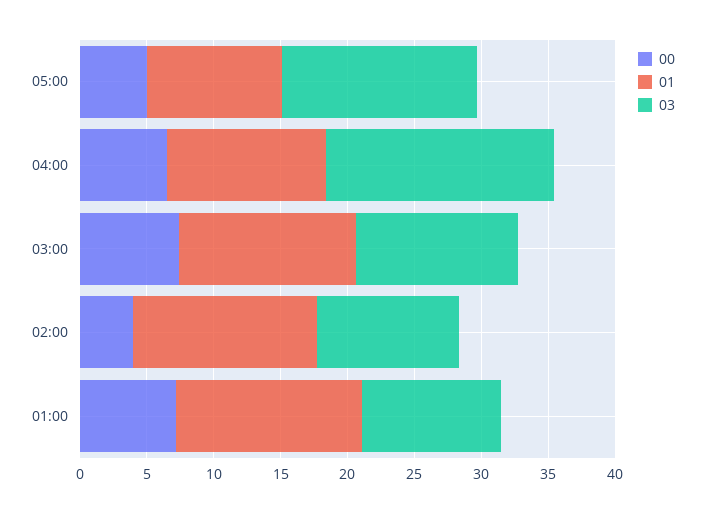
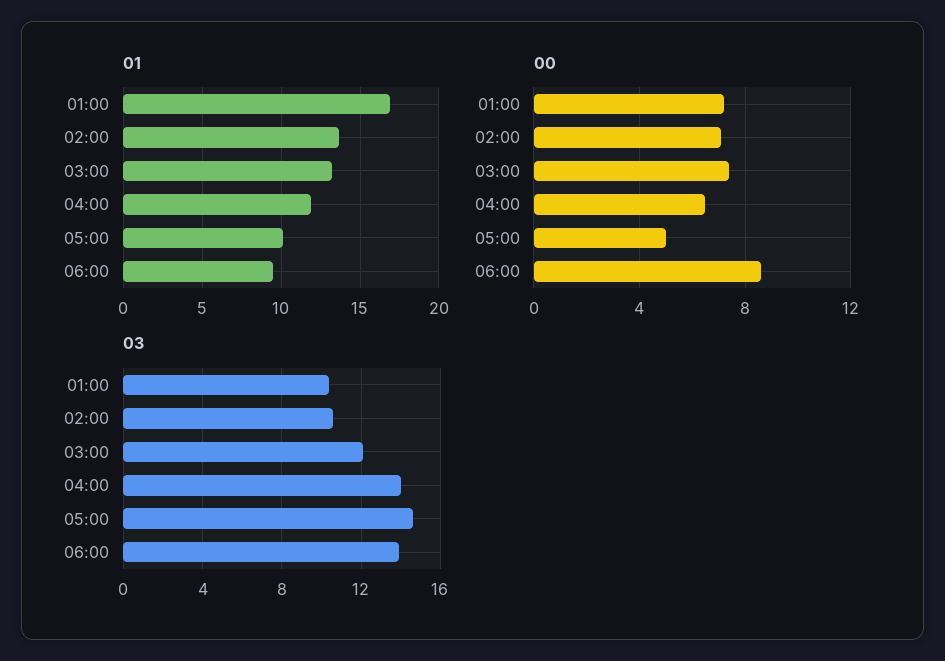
03, 04:00: 17 -> 14
00, 02:00: 4 -> 7
01, 01:00: 14 -> 17
01, 06:00: none -> 9.5
00, 06:00: none -> 8.5
03, 06:00: none -> 14

